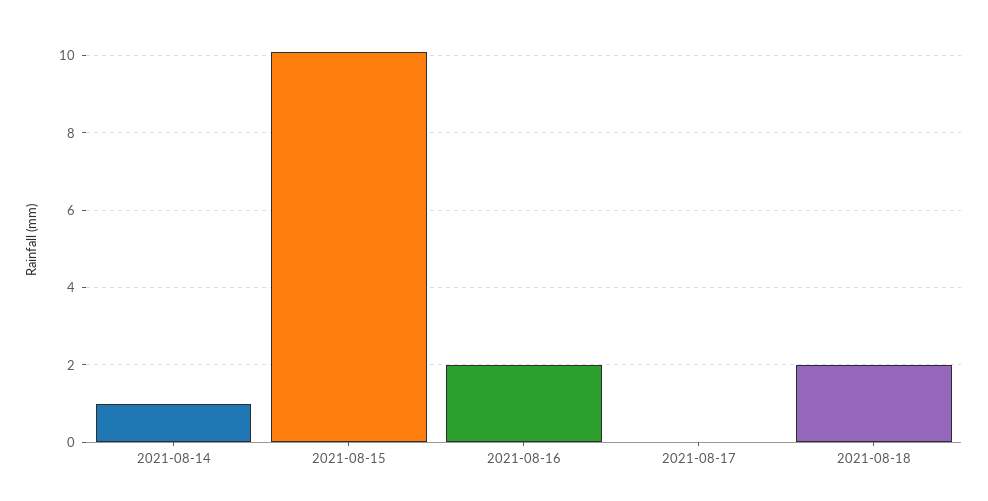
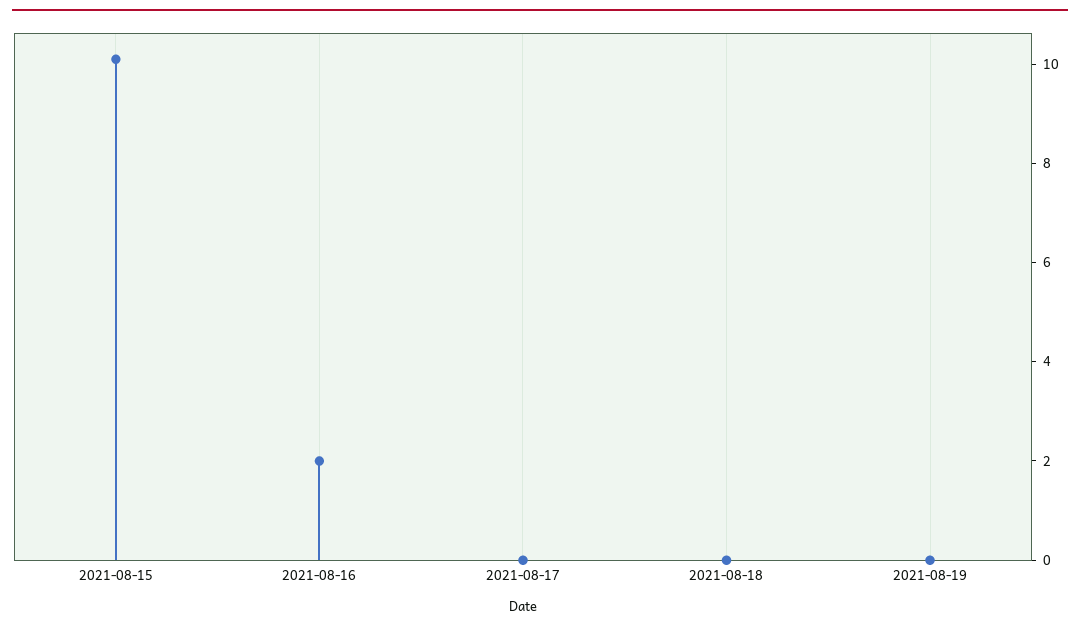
2021-08-14: 1 -> none
2021-08-18: 2 -> 0
2021-08-19: none -> 0

